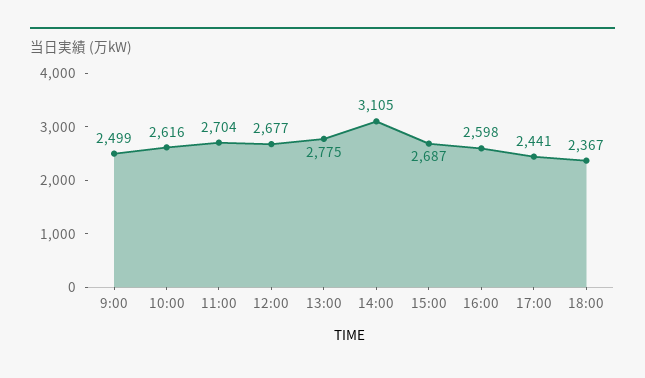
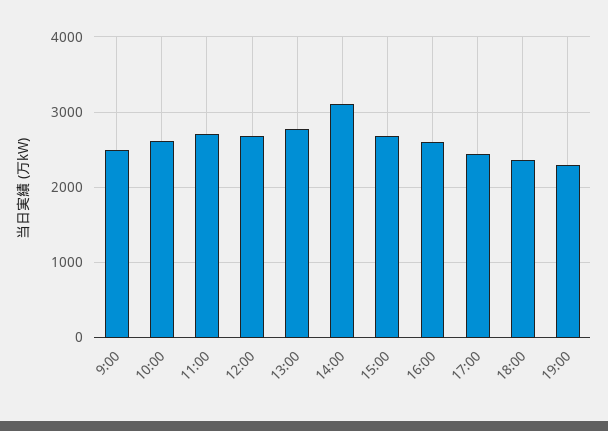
19:00: none -> 2300

